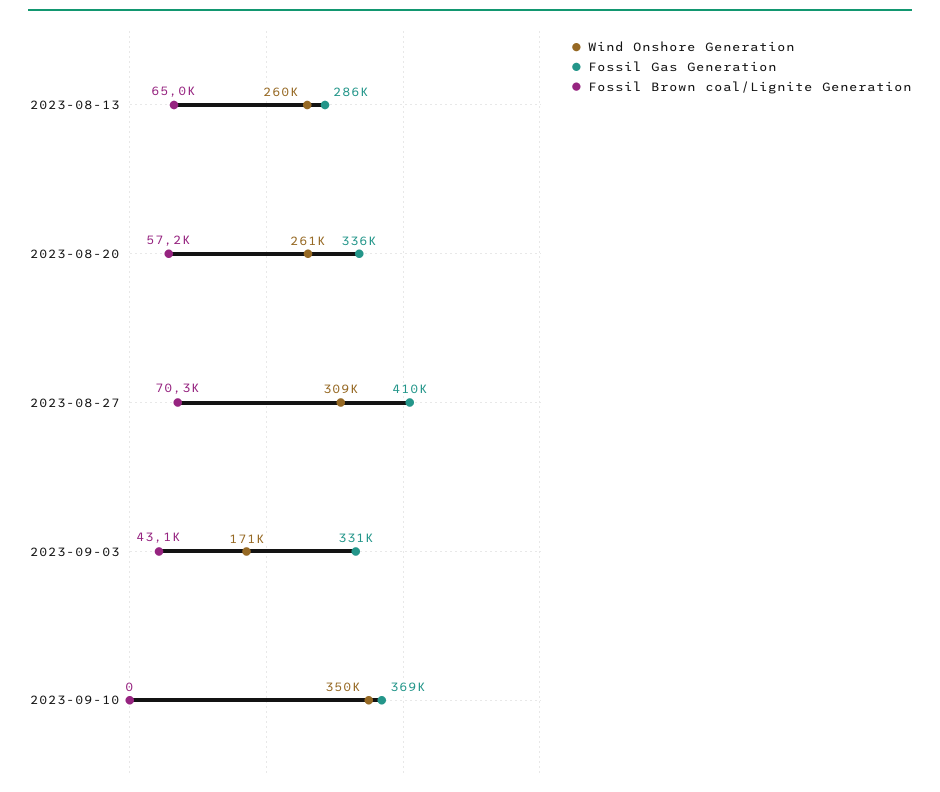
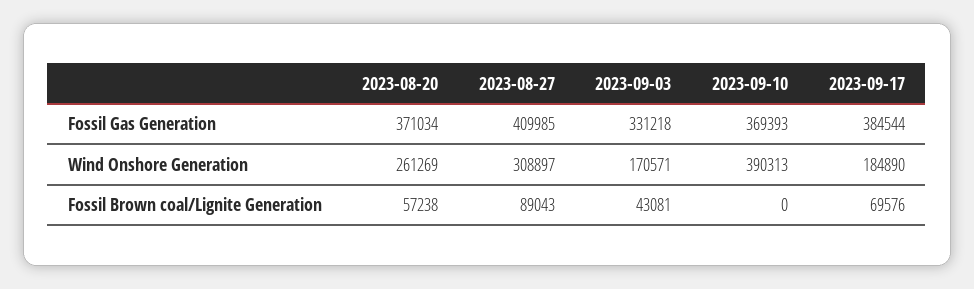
Wind Onshore Generation, 2023-08-13: 260000 -> none
Fossil Gas Generation, 2023-08-13: 286000 -> none
Fossil Brown coal/Lignite Generation, 2023-08-13: 65000 -> none
Fossil Gas Generation, 2023-08-20: 336000 -> 371034
Fossil Brown coal/Lignite Generation, 2023-08-27: 70300 -> 89043
Wind Onshore Generation, 2023-09-10: 350000 -> 390313
Fossil Gas Generation, 2023-09-17: none -> 384544
Wind Onshore Generation, 2023-09-17: none -> 184890
Fossil Brown coal/Lignite Generation, 2023-09-17: none -> 69576

